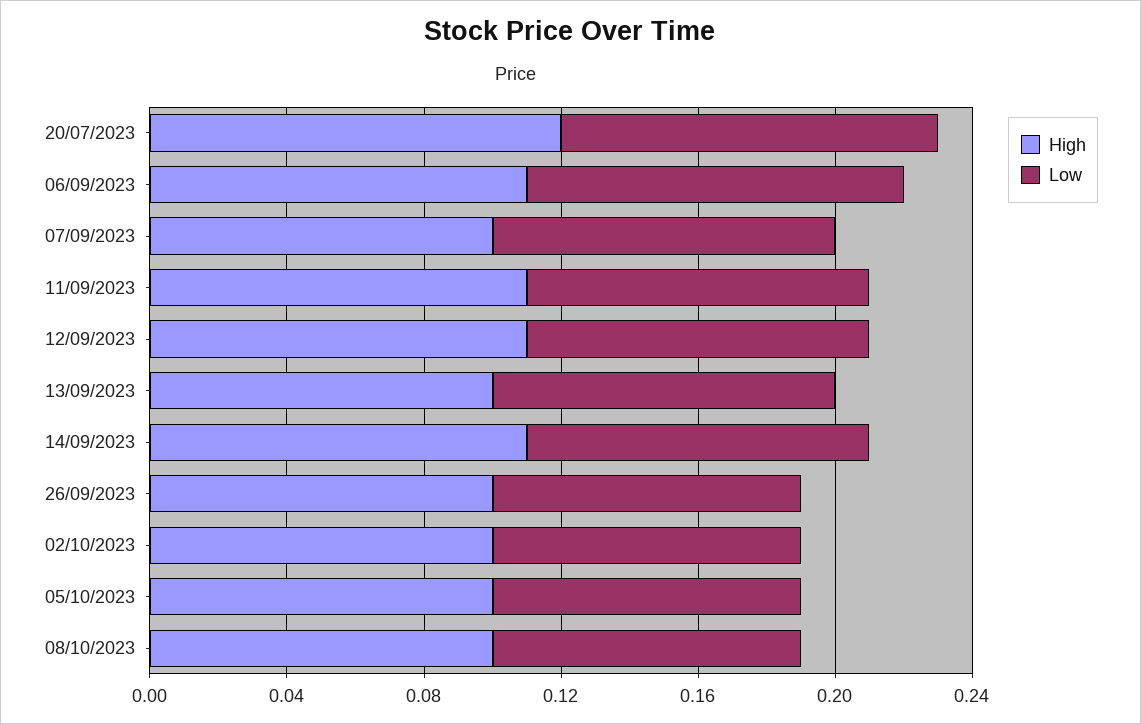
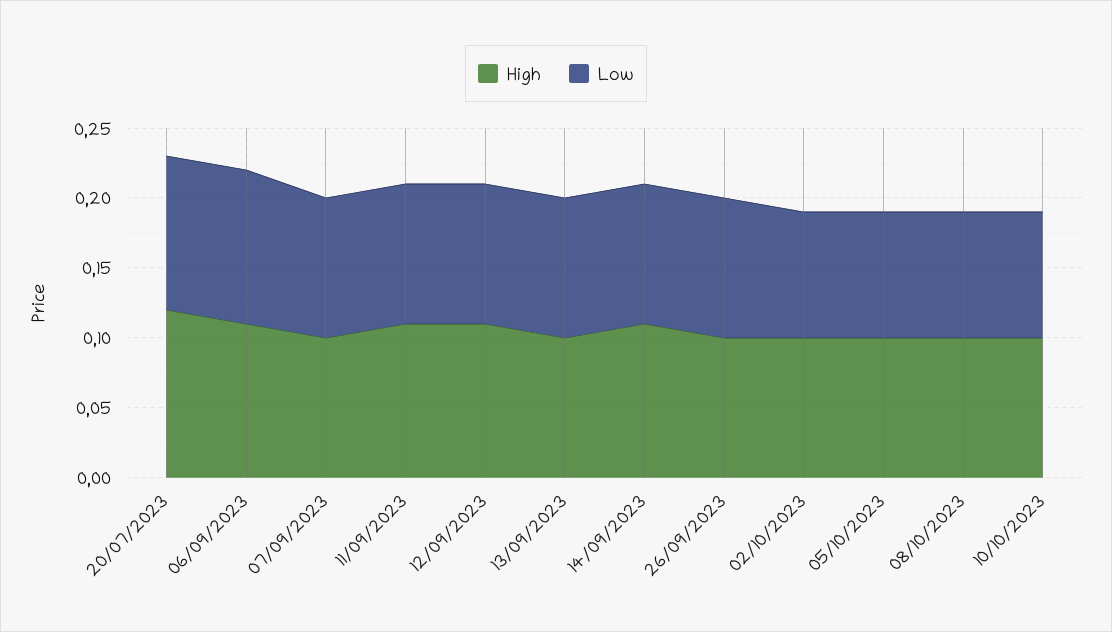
Low, 26/09/2023: 0.09 -> 0.1
High, 10/10/2023: none -> 0.1
Low, 10/10/2023: none -> 0.09

